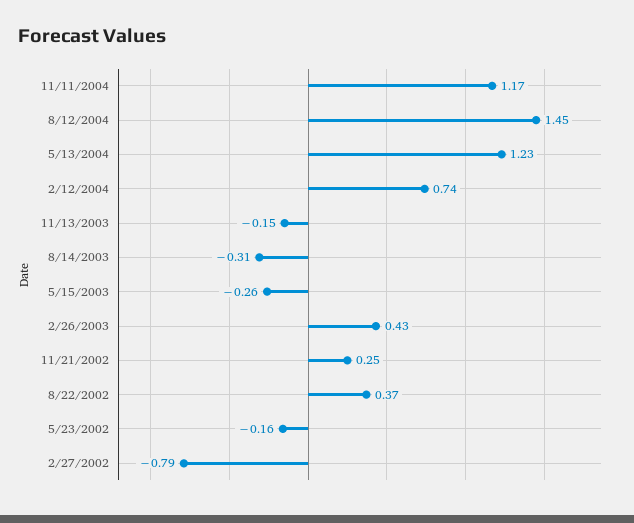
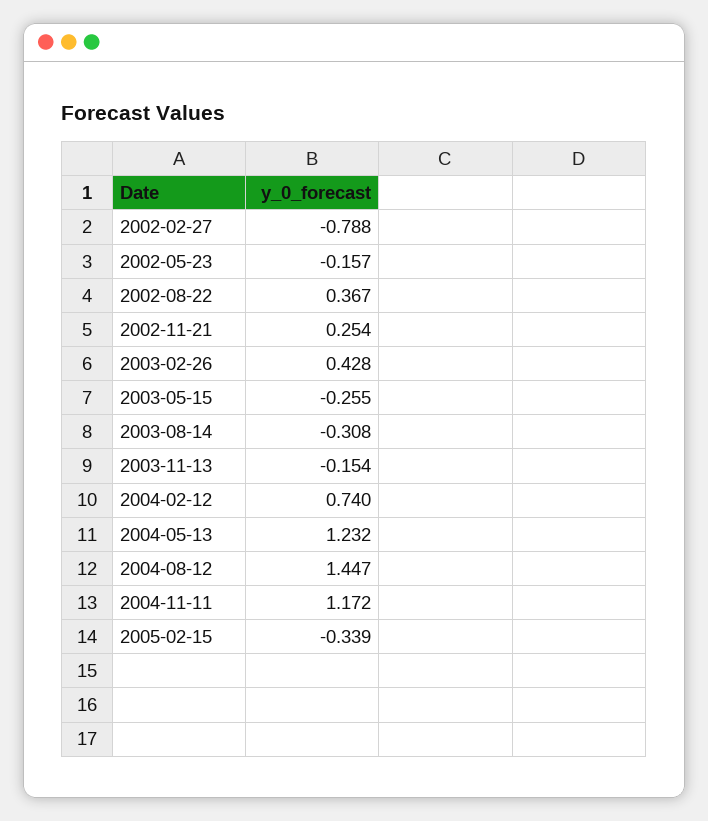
2005-02-15: none -> -0.339

